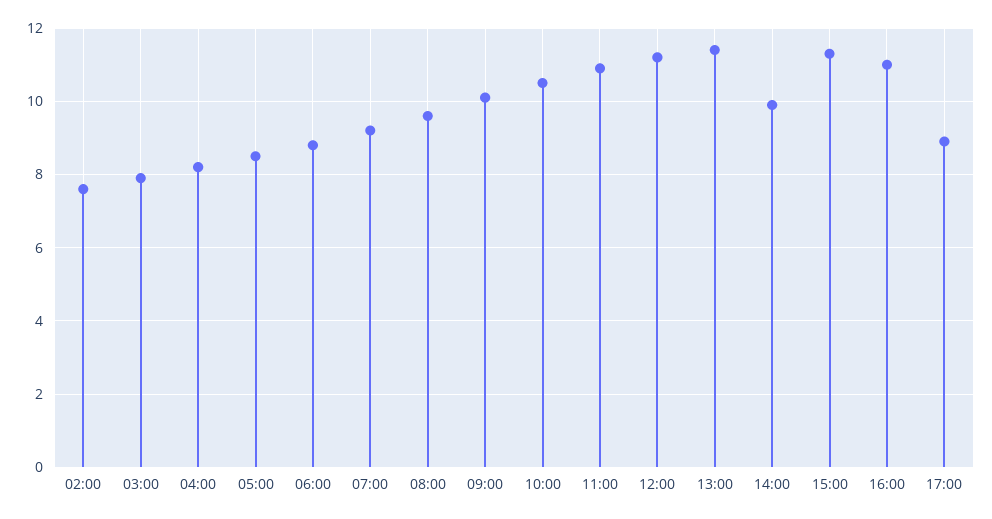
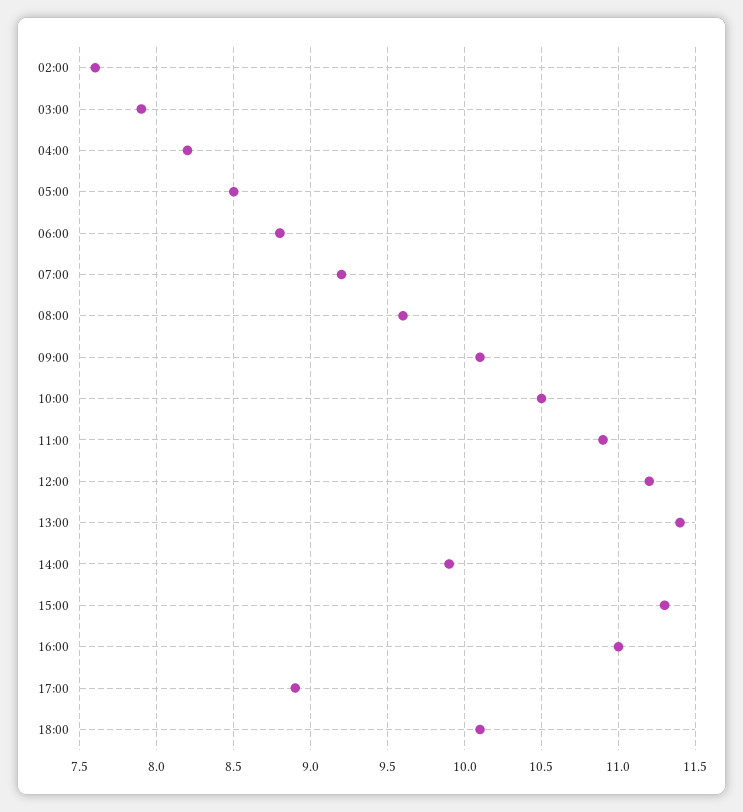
18:00: none -> 10.1

